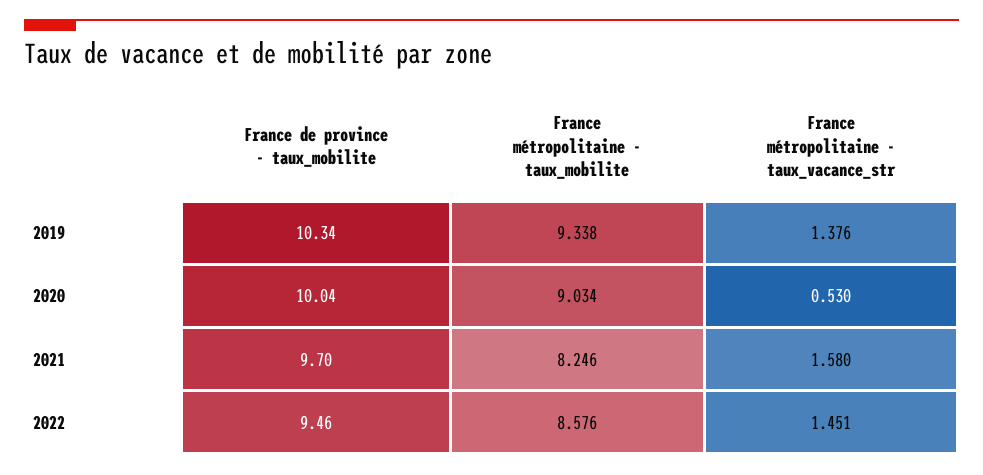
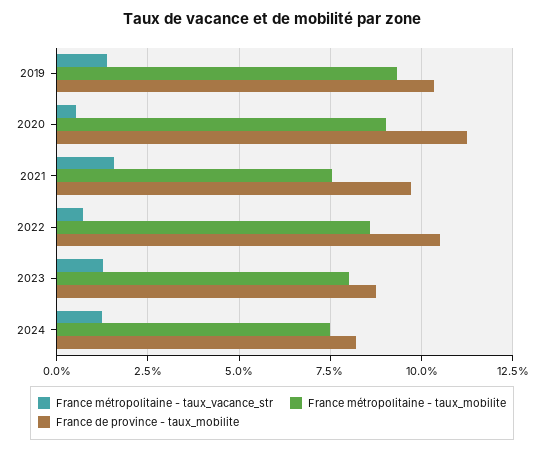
France de province - taux_mobilite, 2020: 10.04 -> 11.25
France métropolitaine - taux_mobilite, 2021: 8.246 -> 7.5
France de province - taux_mobilite, 2022: 9.46 -> 10.5
France métropolitaine - taux_vacance_str, 2022: 1.451 -> 0.75
France métropolitaine - taux_vacance_str, 2023: none -> 1.25
France métropolitaine - taux_mobilite, 2023: none -> 8
France de province - taux_mobilite, 2023: none -> 8.75
France métropolitaine - taux_vacance_str, 2024: none -> 1.25
France métropolitaine - taux_mobilite, 2024: none -> 7.5
France de province - taux_mobilite, 2024: none -> 8.25

